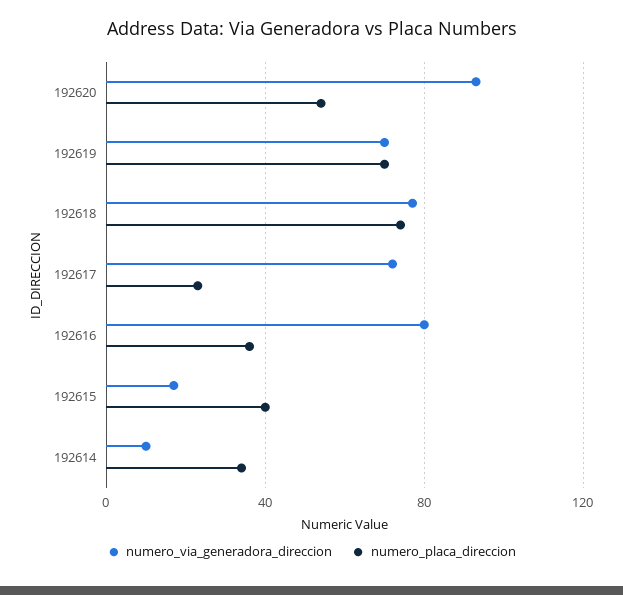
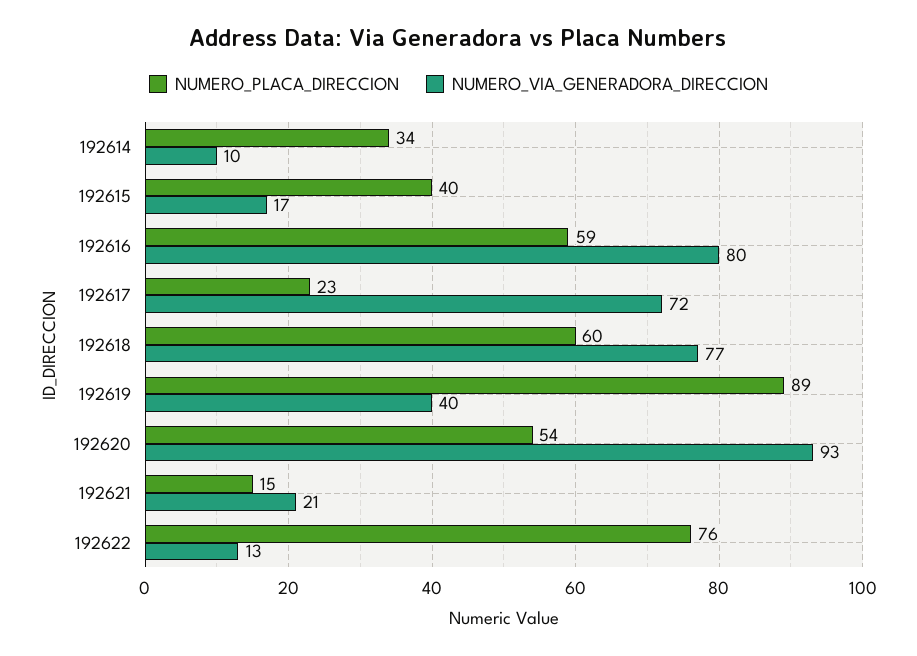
numero_via_generadora_direccion, 192619: 70 -> 40
numero_placa_direccion, 192619: 70 -> 89
numero_placa_direccion, 192618: 75 -> 60
numero_placa_direccion, 192616: 35 -> 59
numero_placa_direccion, 192621: none -> 15
numero_via_generadora_direccion, 192621: none -> 21
numero_placa_direccion, 192622: none -> 76
numero_via_generadora_direccion, 192622: none -> 13

